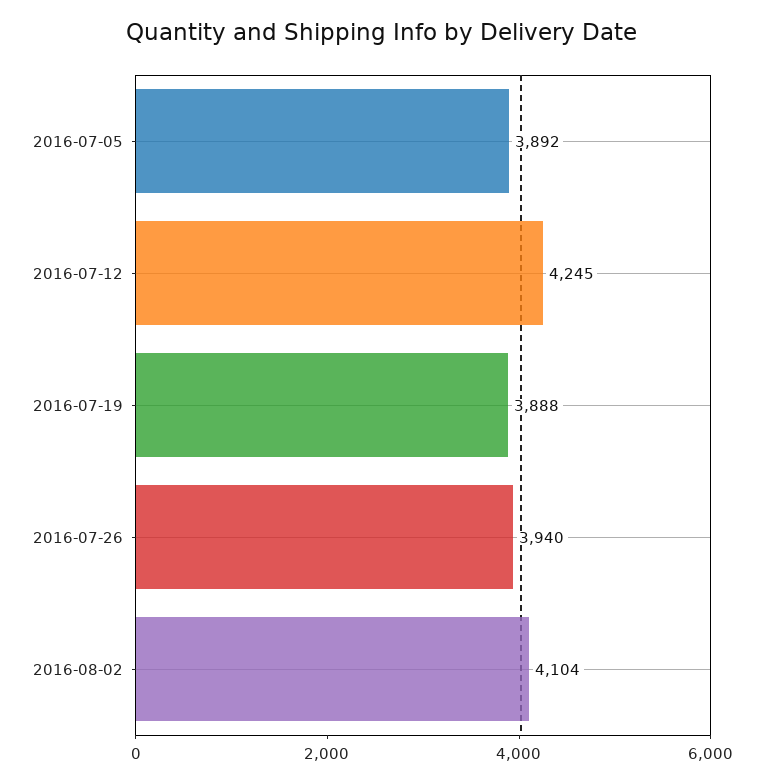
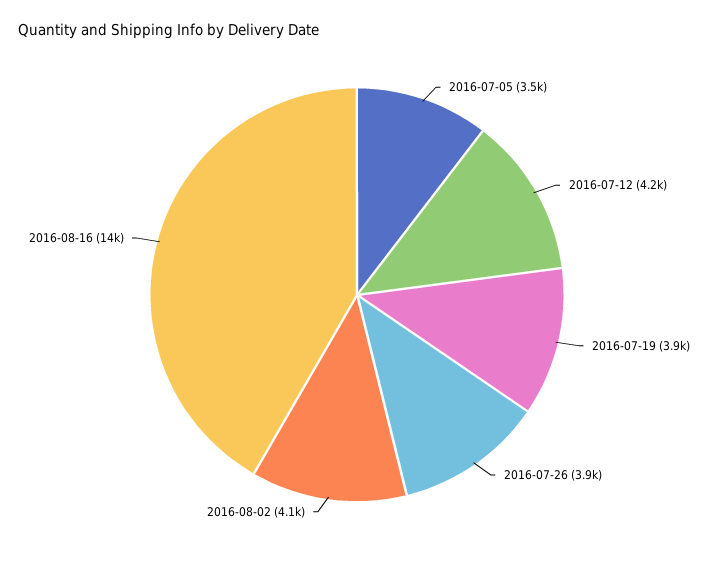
2016-07-05: 3892 -> 3500
2016-08-16: none -> 14000

